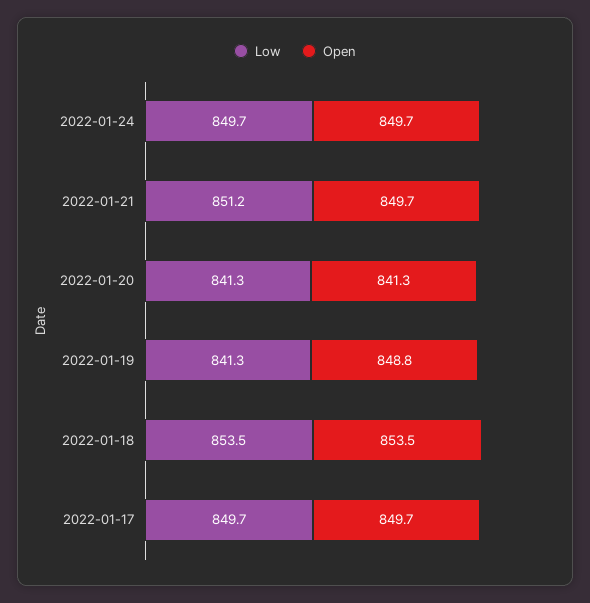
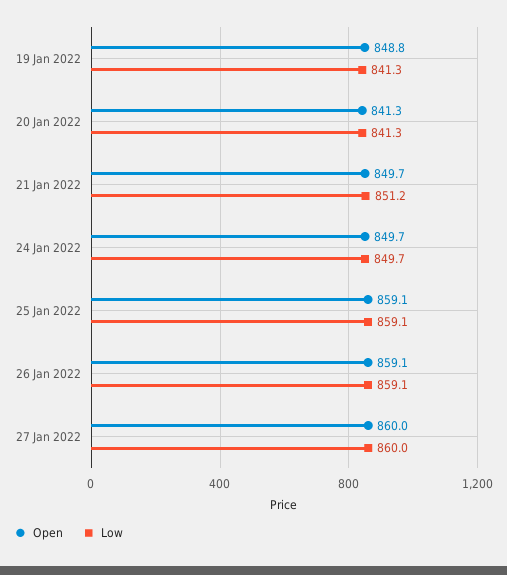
Low, 2022-01-18: 853.5 -> none
Open, 2022-01-18: 853.5 -> none
Low, 2022-01-17: 849.7 -> none
Open, 2022-01-17: 849.7 -> none
Open, 25 Jan 2022: none -> 859.1
Low, 25 Jan 2022: none -> 859.1
Open, 26 Jan 2022: none -> 859.1
Low, 26 Jan 2022: none -> 859.1
Open, 27 Jan 2022: none -> 860
Low, 27 Jan 2022: none -> 860

